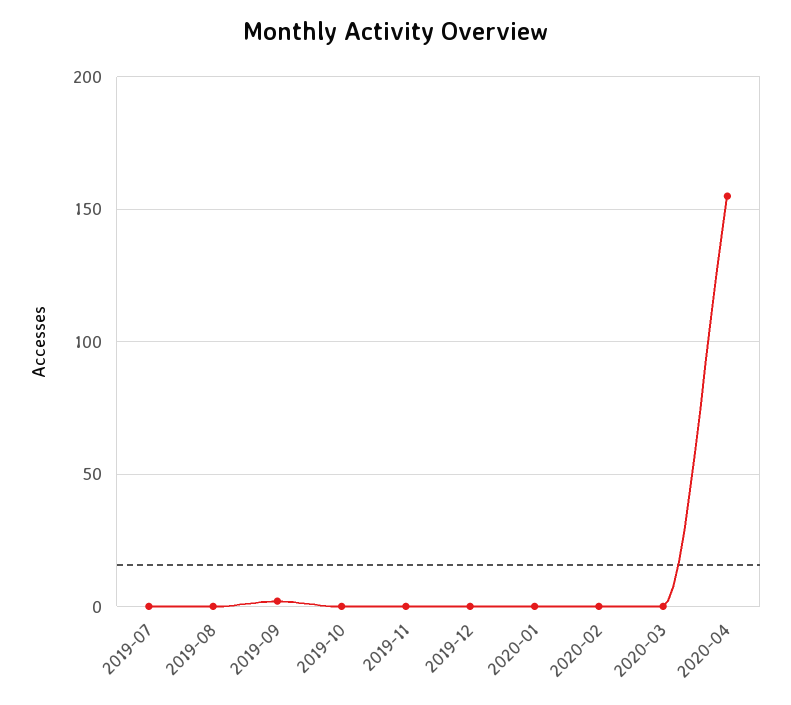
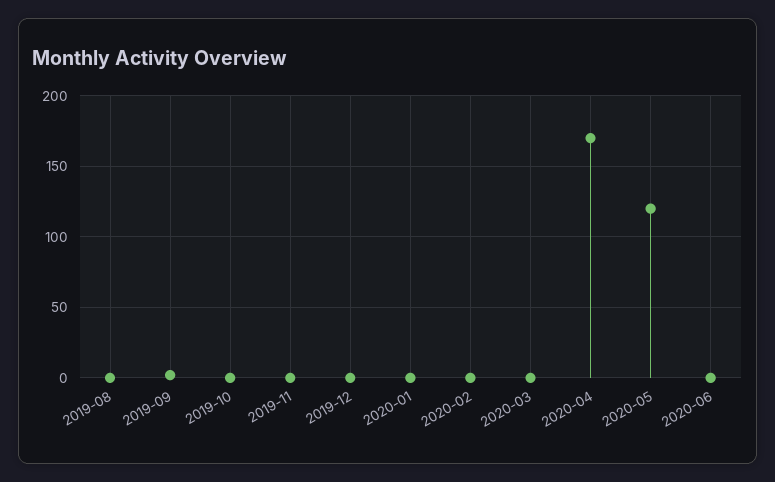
2019-07: 0 -> none
2020-04: 155 -> 170
2020-05: none -> 120
2020-06: none -> 0

